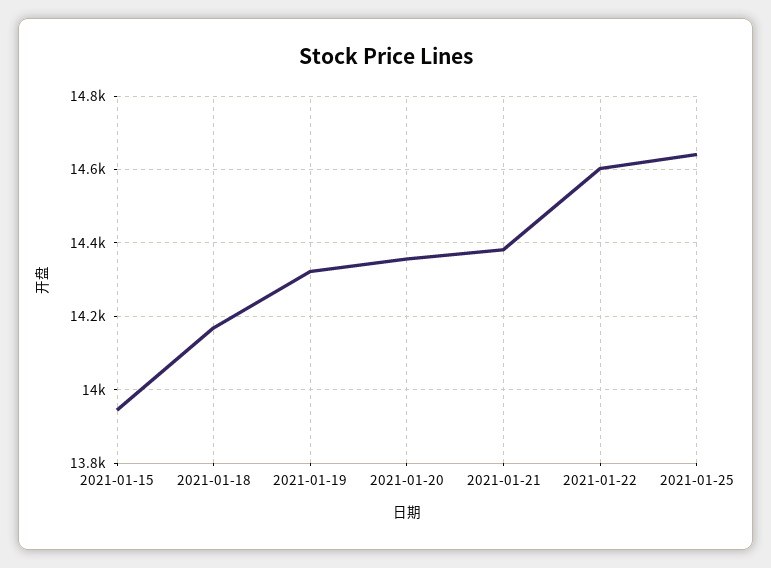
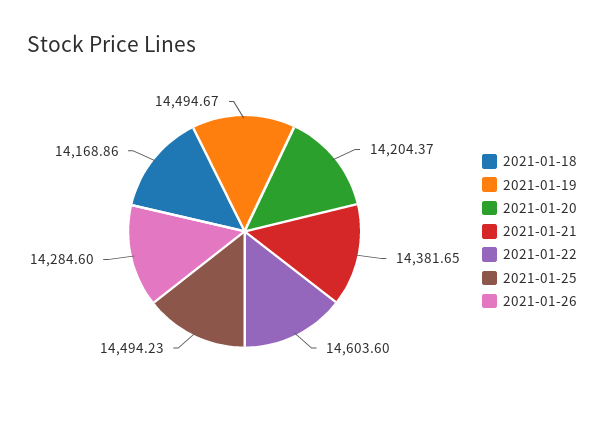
2021-01-15: 13940 -> none
2021-01-19: 14320 -> 14494.67
2021-01-20: 14360 -> 14204.37
2021-01-25: 14640 -> 14494.23
2021-01-26: none -> 14284.6

